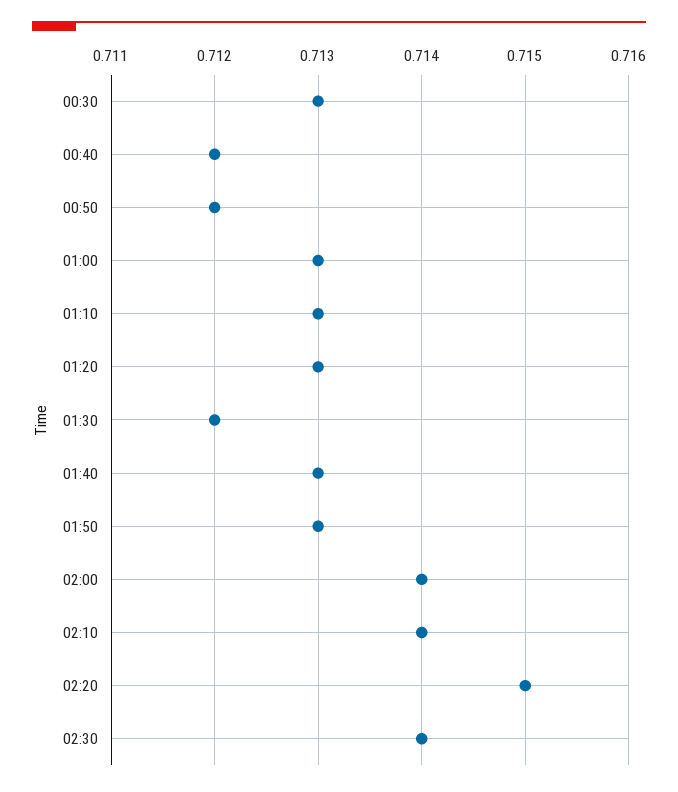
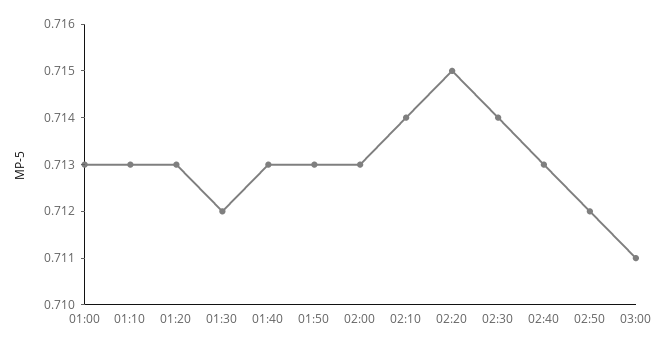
00:30: 0.713 -> none
00:40: 0.712 -> none
00:50: 0.712 -> none
02:00: 0.714 -> 0.713
02:40: none -> 0.713
02:50: none -> 0.712
03:00: none -> 0.711

